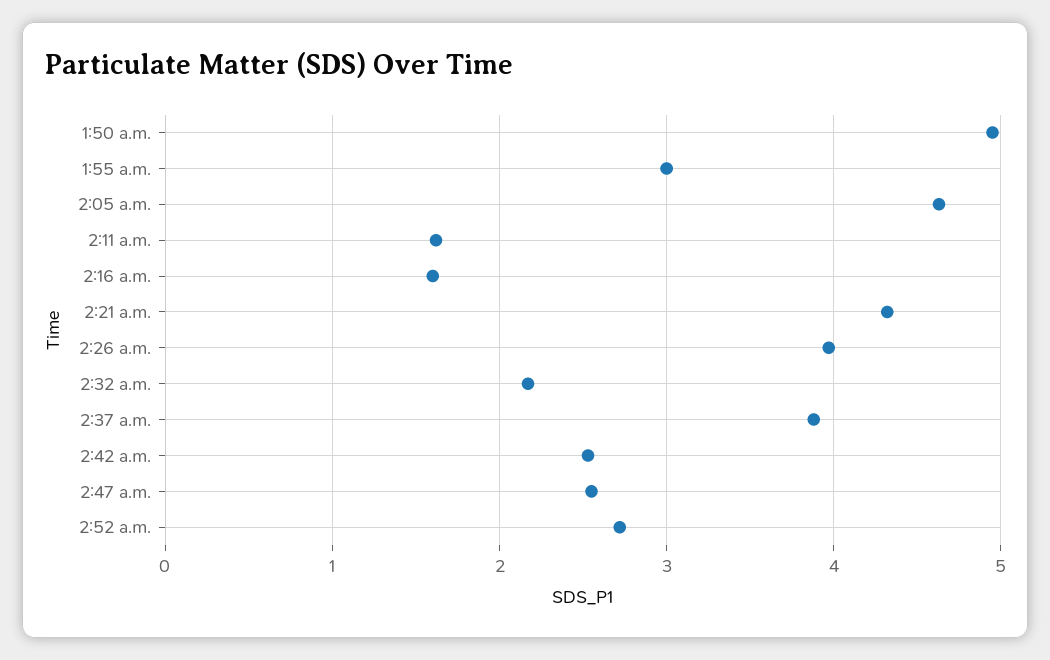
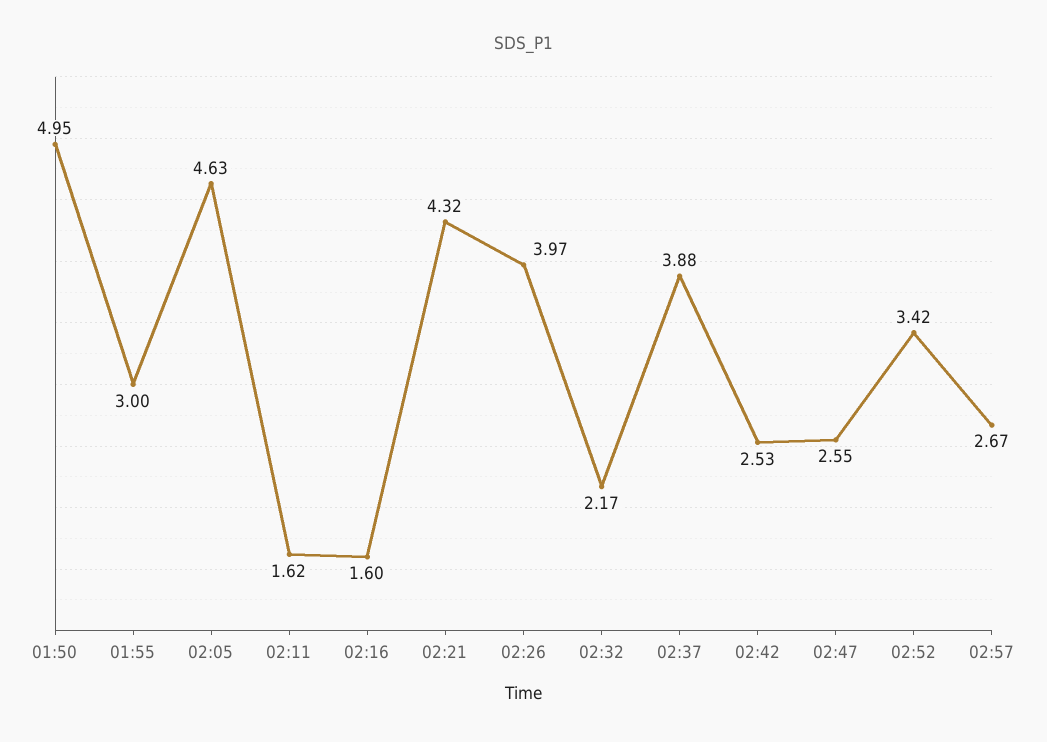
2:52 a.m.: 2.7 -> 3.42
02:57: none -> 2.67

